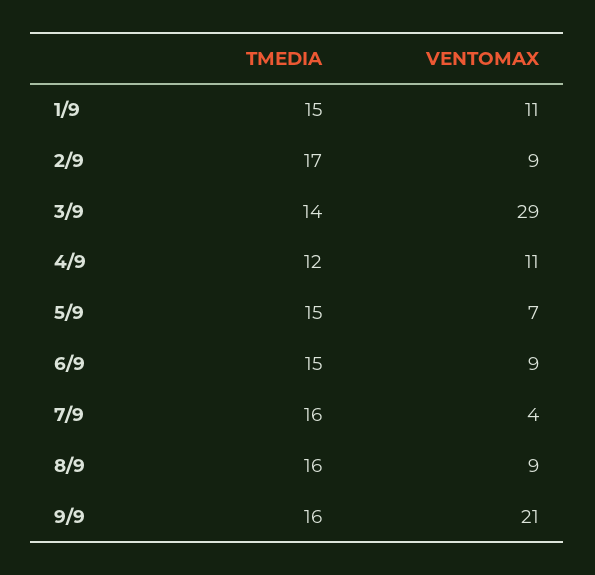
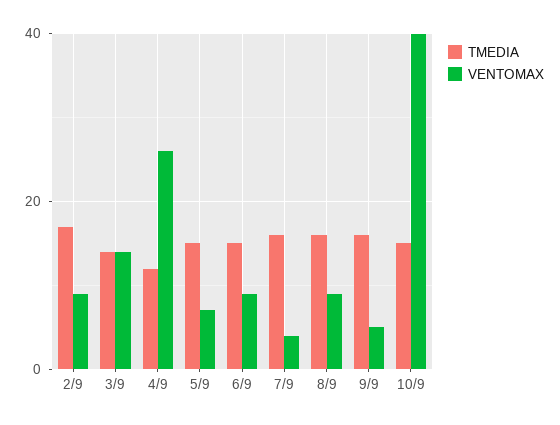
TMEDIA, 1/9: 15 -> none
VENTOMAX, 1/9: 11 -> none
VENTOMAX, 3/9: 29 -> 15
VENTOMAX, 4/9: 11 -> 25
VENTOMAX, 9/9: 21 -> 5
TMEDIA, 10/9: none -> 15
VENTOMAX, 10/9: none -> 40

